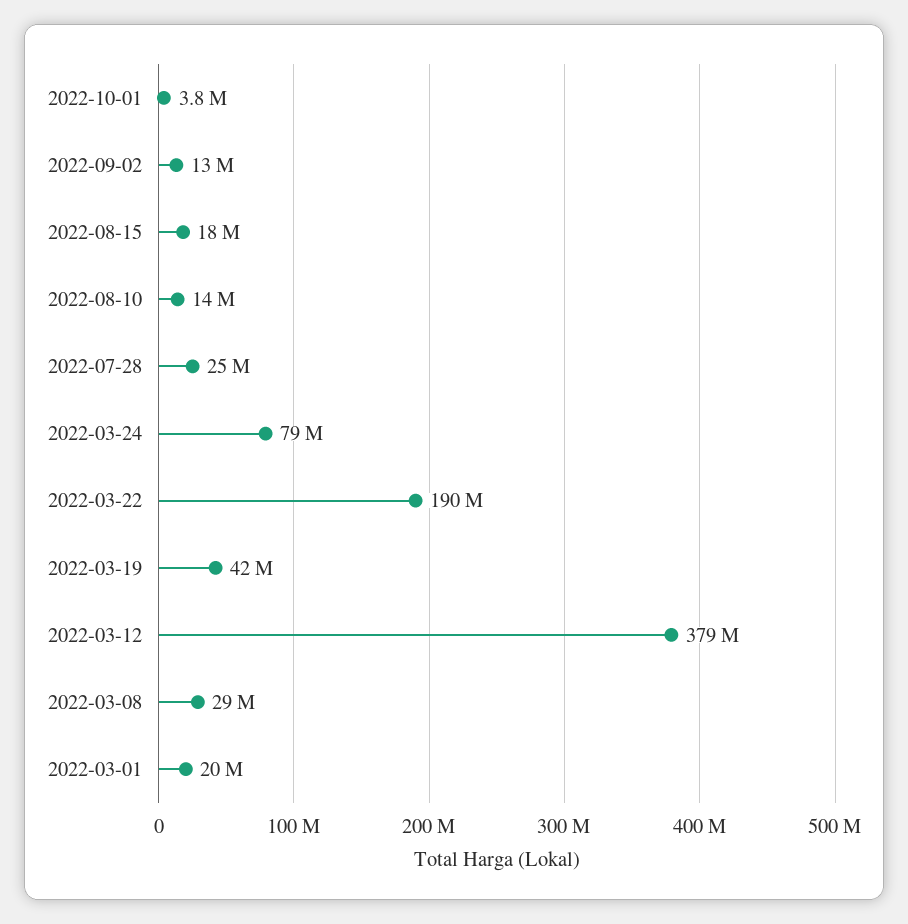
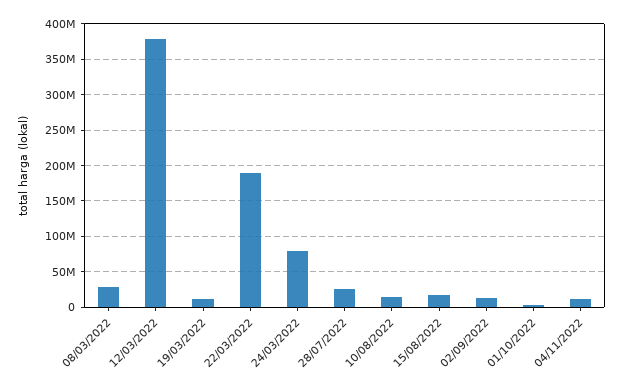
2022-03-19: 42000000 -> 10000000
2022-03-01: 20000000 -> none
04/11/2022: none -> 10000000

